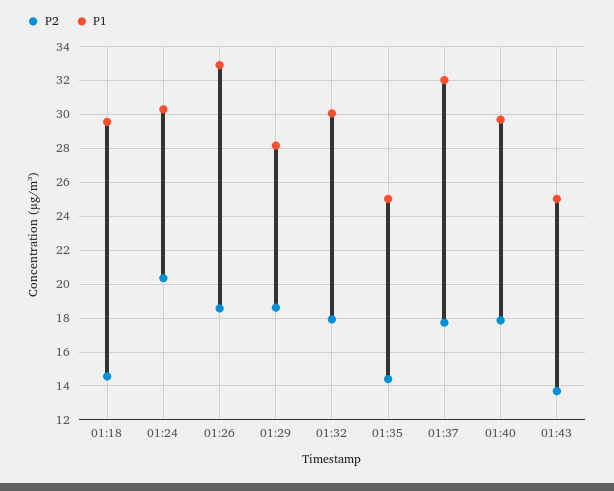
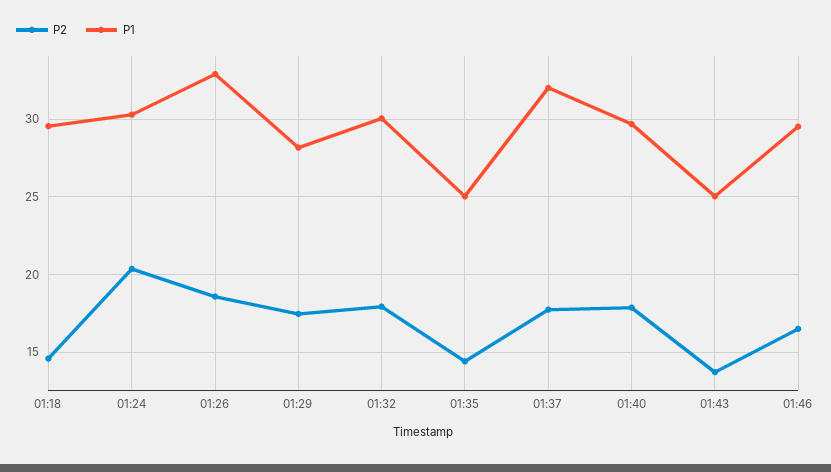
P2, 01:29: 18.5 -> 17.5
P2, 01:46: none -> 16.5
P1, 01:46: none -> 29.5

